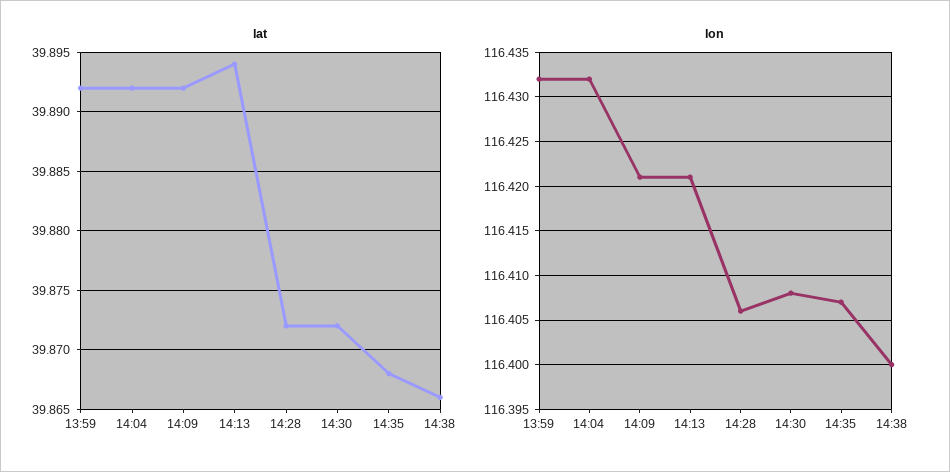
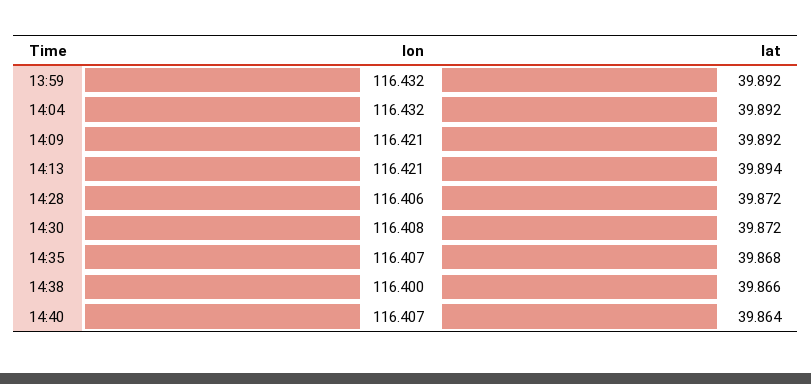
lon, 14:40: none -> 116.407
lat, 14:40: none -> 39.864

